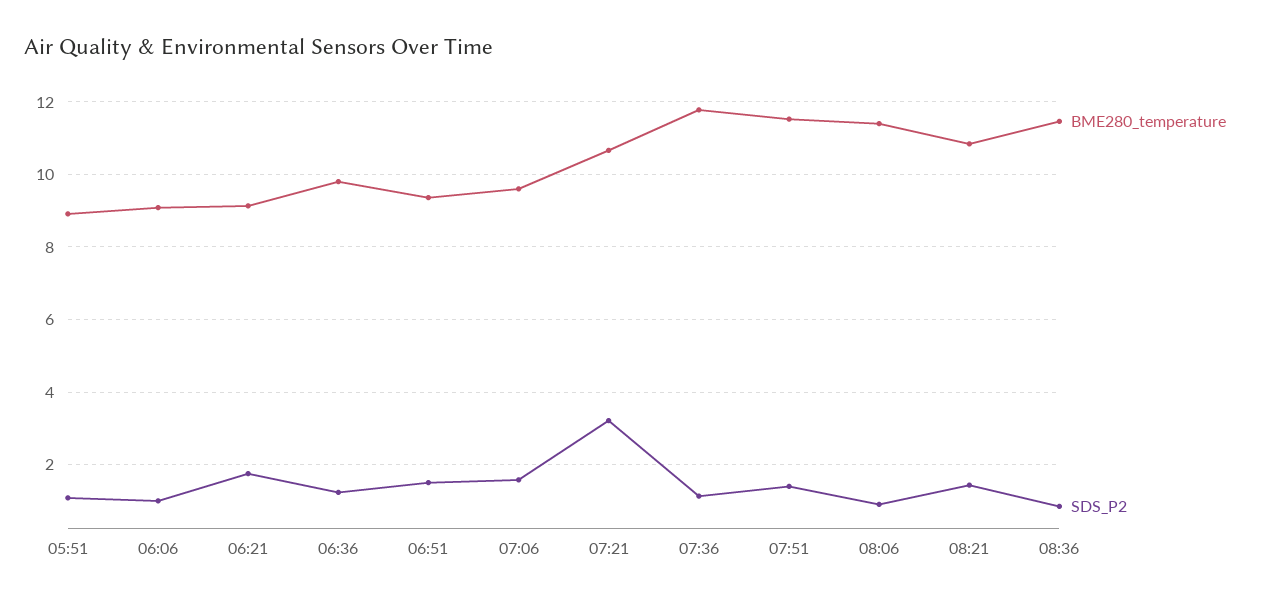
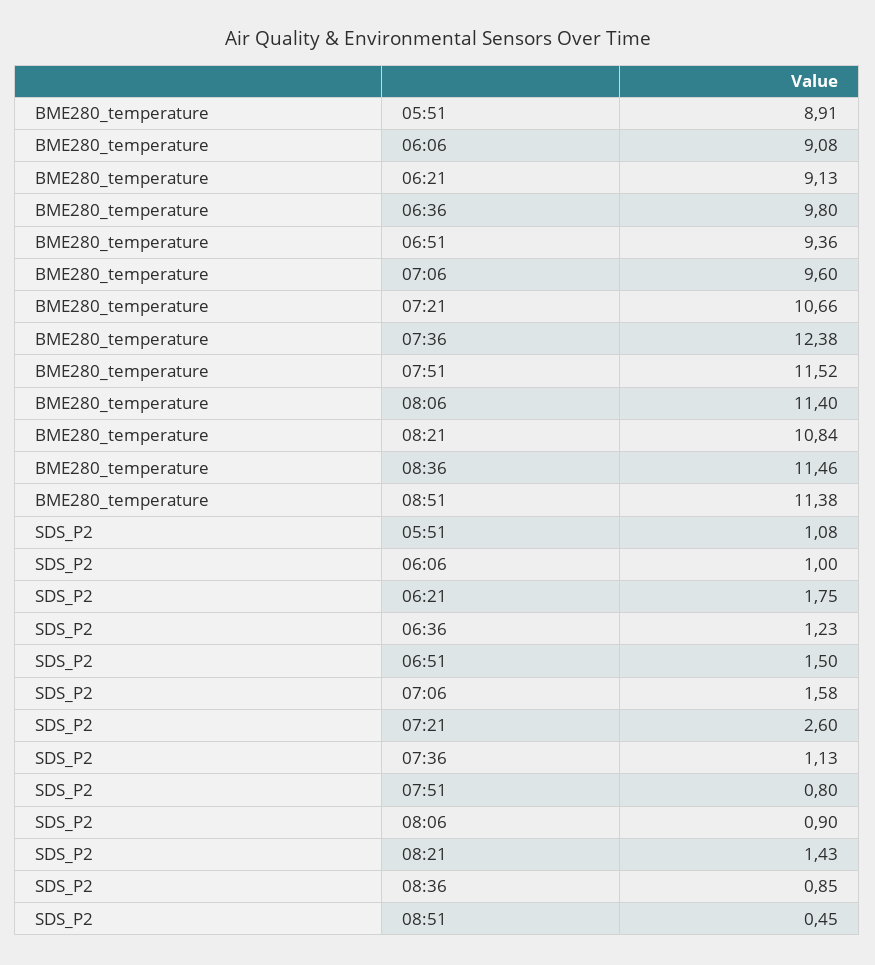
SDS_P2, 07:21: 3.2 -> 2.6
BME280_temperature, 07:36: 11.8 -> 12.38
SDS_P2, 07:51: 1.4 -> 0.8
BME280_temperature, 08:51: none -> 11.38
SDS_P2, 08:51: none -> 0.45

